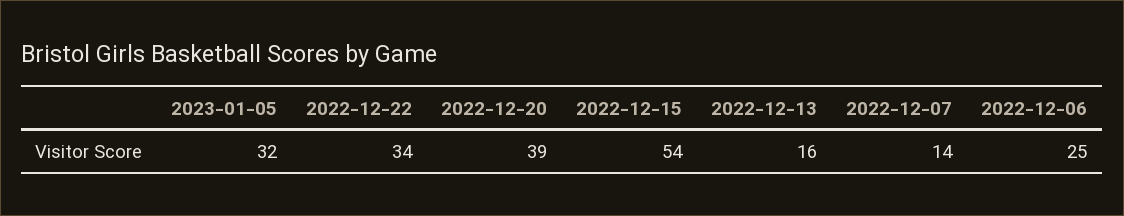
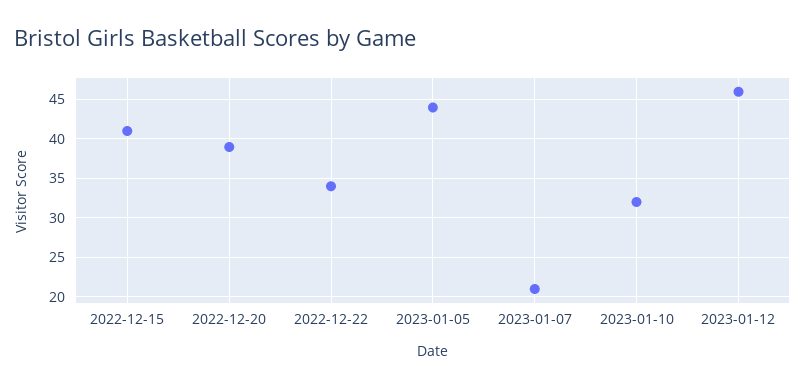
2023-01-05: 32 -> 44
2022-12-15: 54 -> 41
2022-12-13: 16 -> none
2022-12-07: 14 -> none
2022-12-06: 25 -> none
2023-01-07: none -> 21
2023-01-10: none -> 32
2023-01-12: none -> 46

